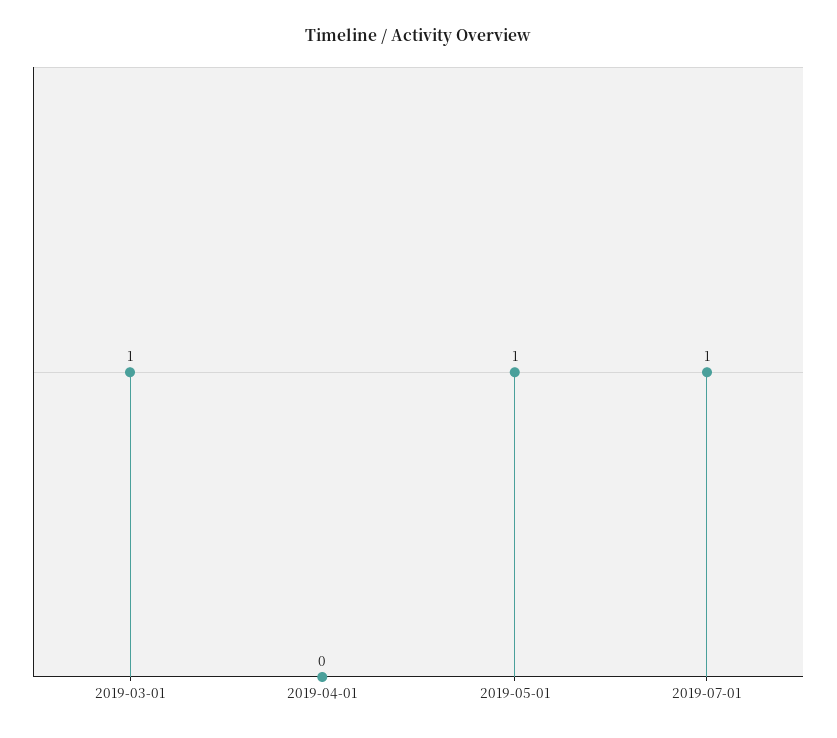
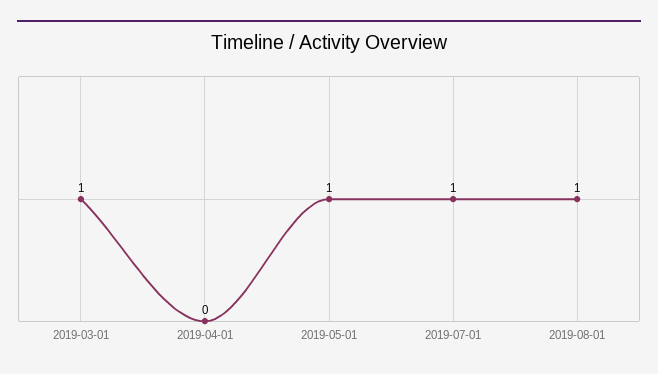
2019-08-01: none -> 1

